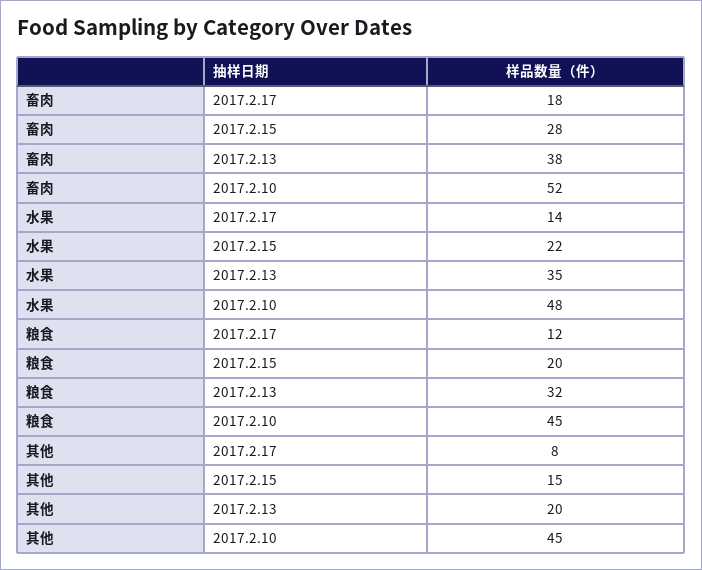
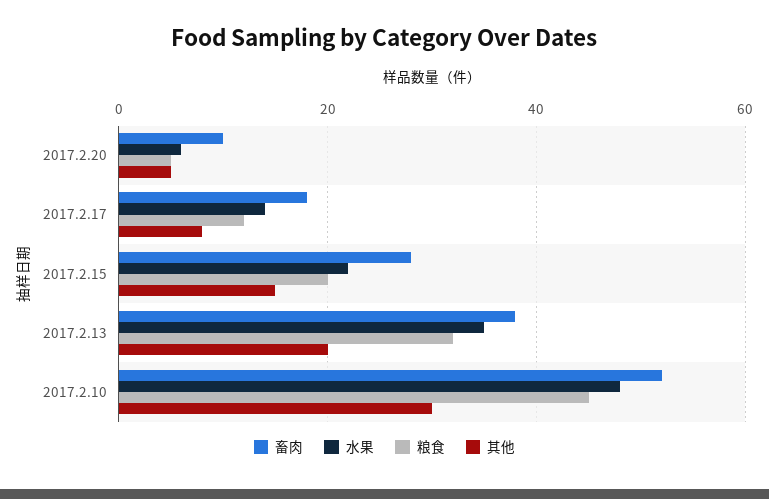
其他, 2017.2.10: 45 -> 30
畜肉, 2017.2.20: none -> 10
水果, 2017.2.20: none -> 5
粮食, 2017.2.20: none -> 5
其他, 2017.2.20: none -> 5

